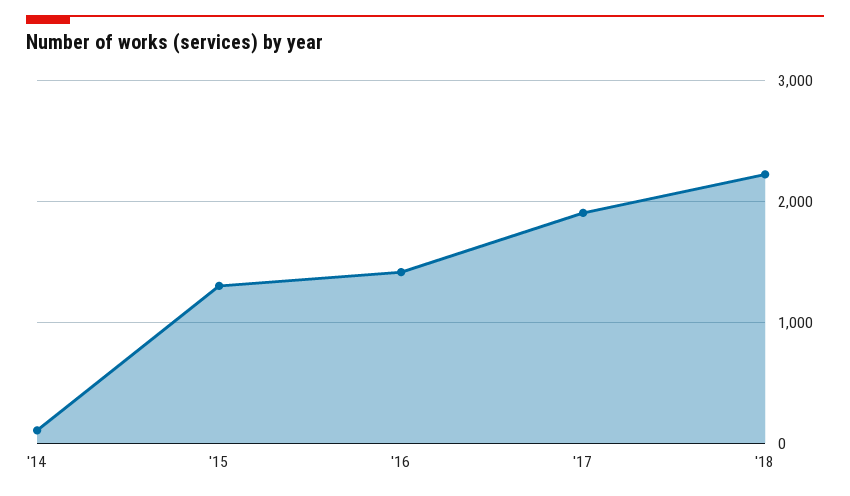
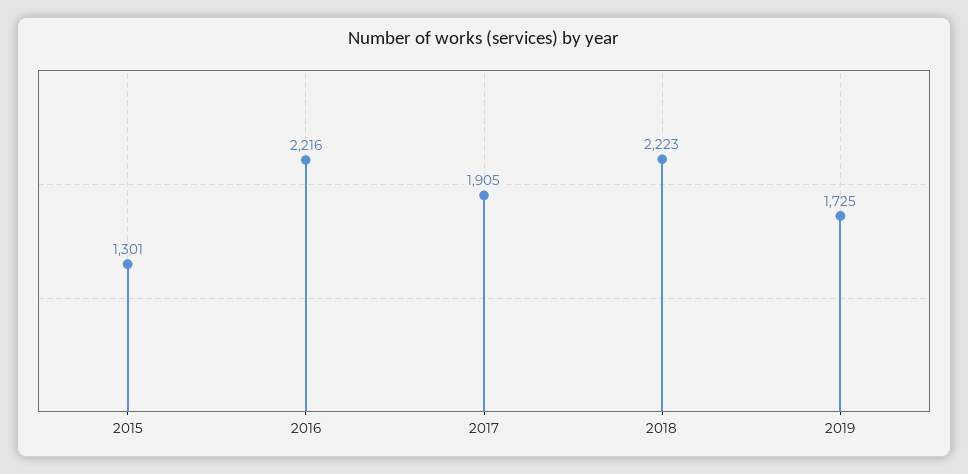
'14: 100 -> none
'16: 1400 -> 2216
2019: none -> 1725

